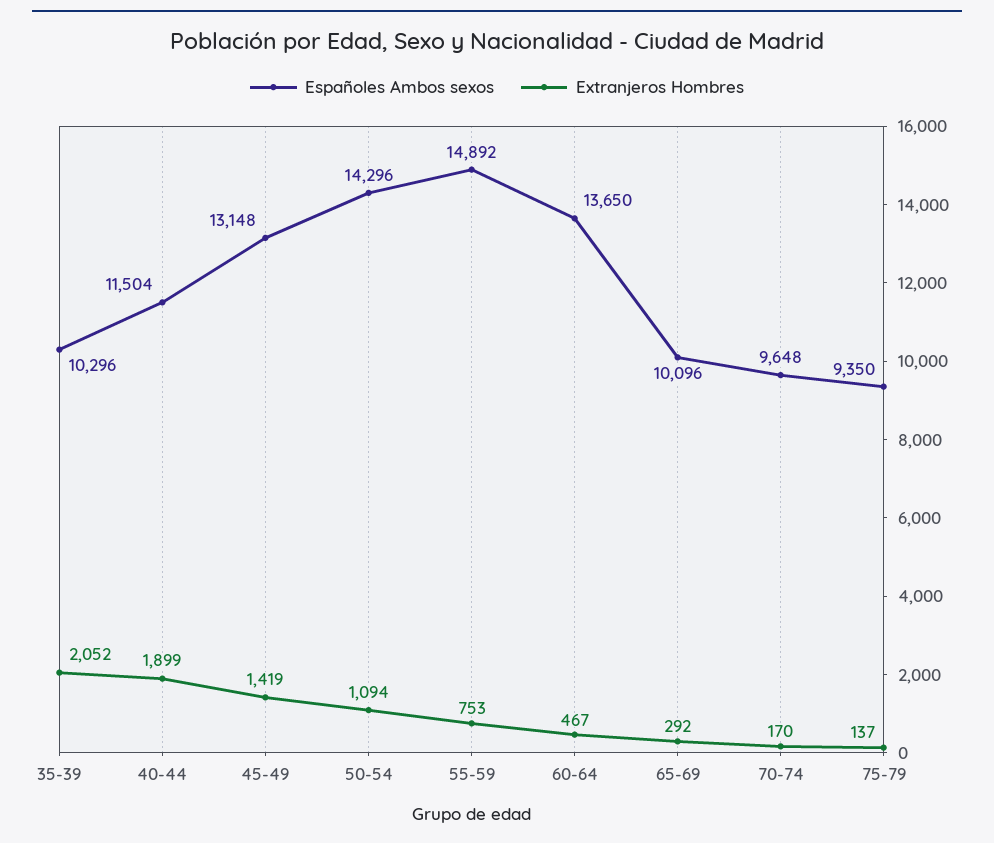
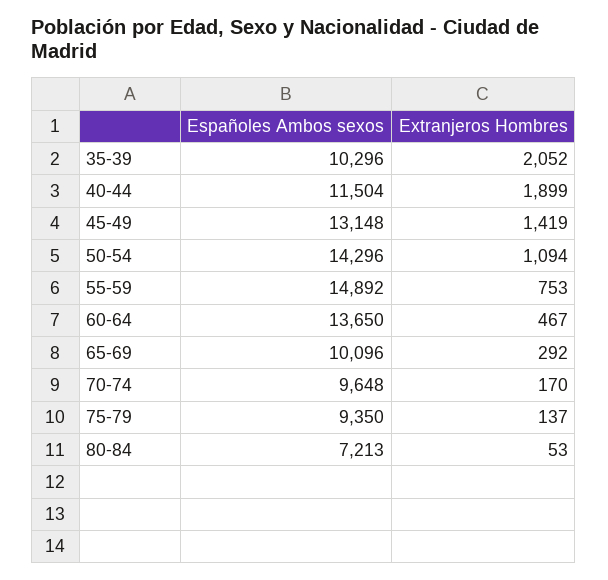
Españoles Ambos sexos, 80-84: none -> 7213
Extranjeros Hombres, 80-84: none -> 53

